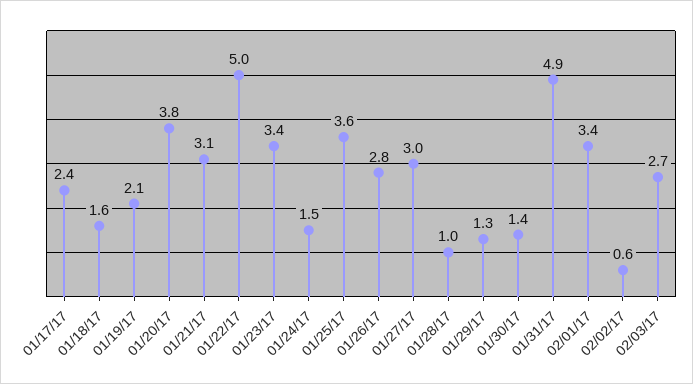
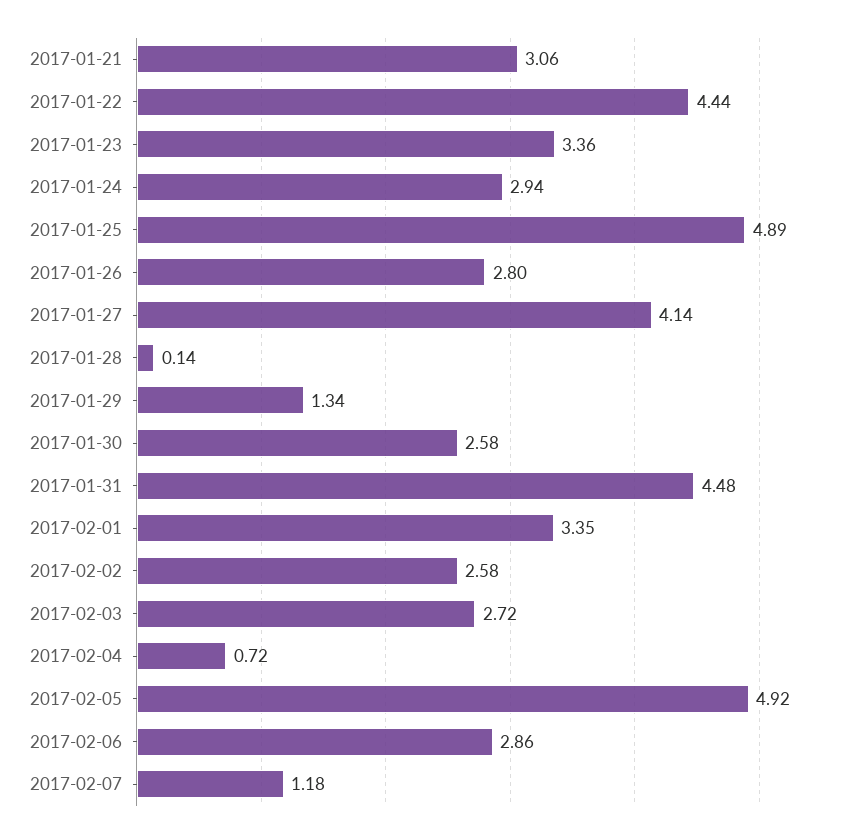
01/17/17: 2.4 -> none
01/18/17: 1.6 -> none
01/19/17: 2.1 -> none
01/20/17: 3.8 -> none
01/22/17: 5 -> 4.44
01/24/17: 1.5 -> 2.94
01/25/17: 3.6 -> 4.89
01/27/17: 3 -> 4.14
01/28/17: 1 -> 0.14
01/30/17: 1.4 -> 2.58
01/31/17: 4.9 -> 4.48
02/02/17: 0.6 -> 2.58
2017-02-04: none -> 0.72
2017-02-05: none -> 4.92
2017-02-06: none -> 2.86
2017-02-07: none -> 1.18

